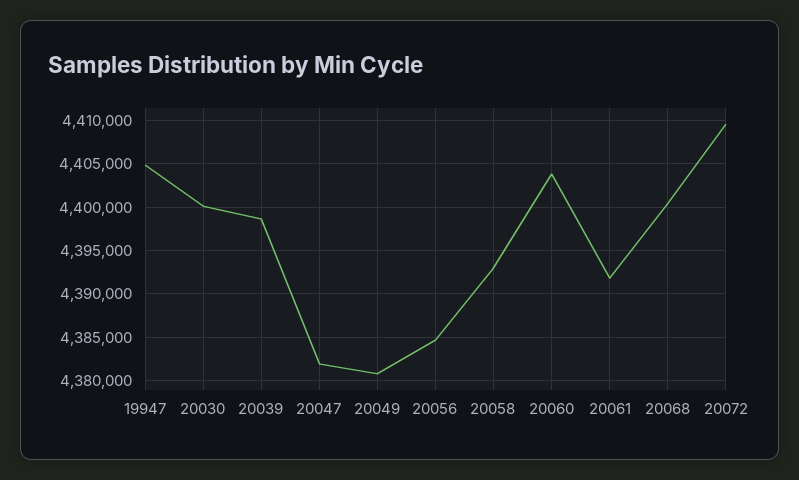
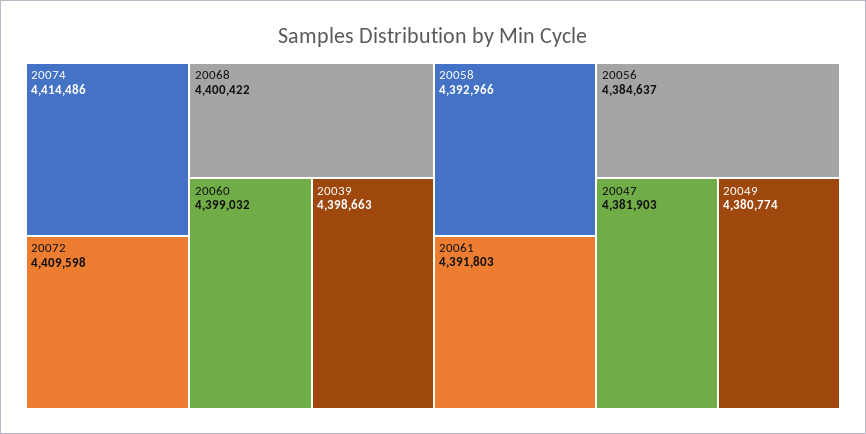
19947: 4405000 -> none
20030: 4400000 -> none
20060: 4404000 -> 4399032
20074: none -> 4414486

